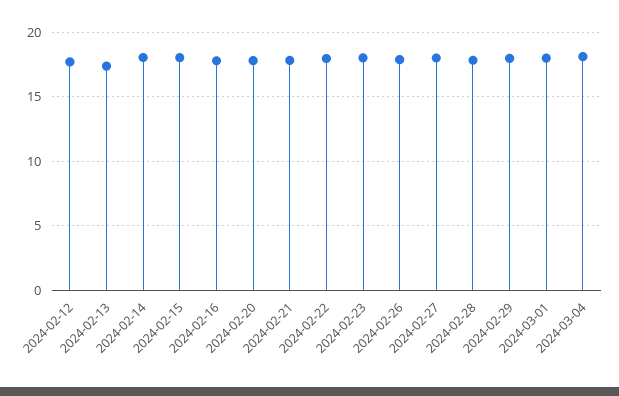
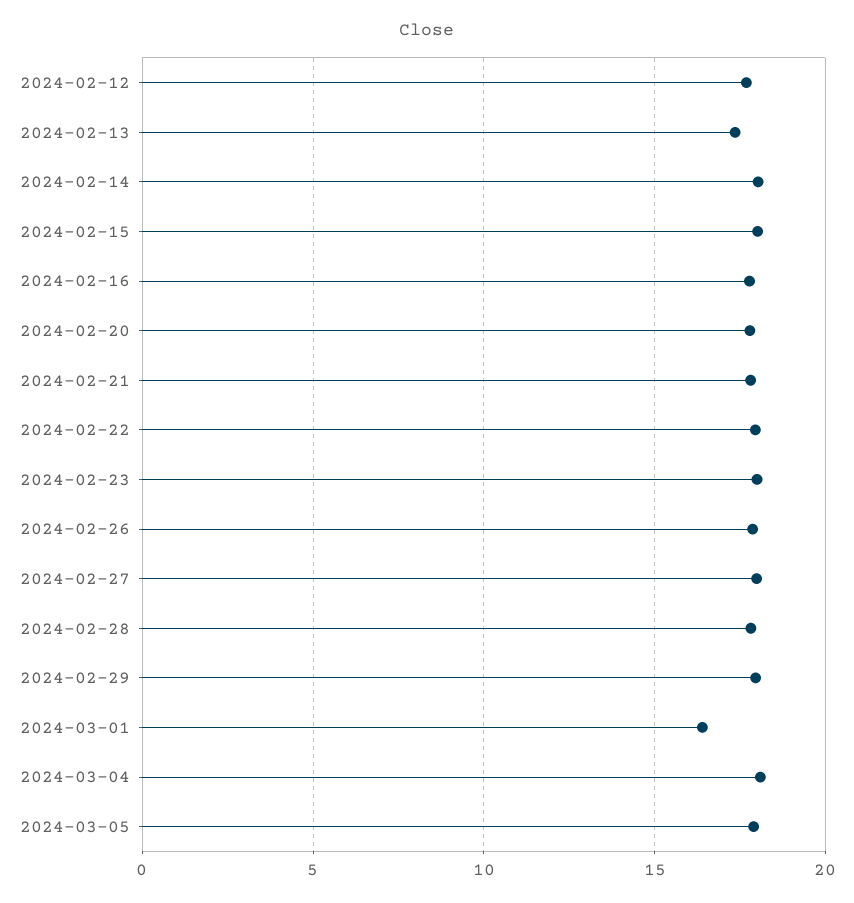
2024-03-01: 18 -> 16.5
2024-03-05: none -> 18

